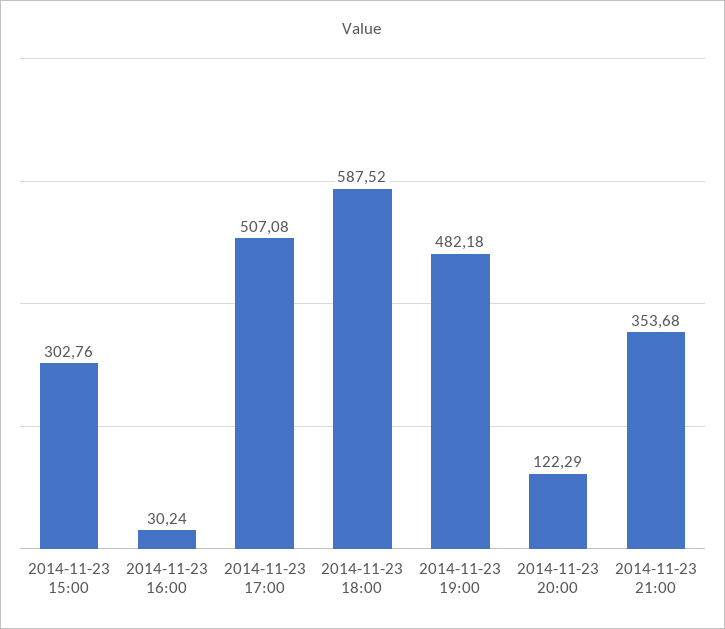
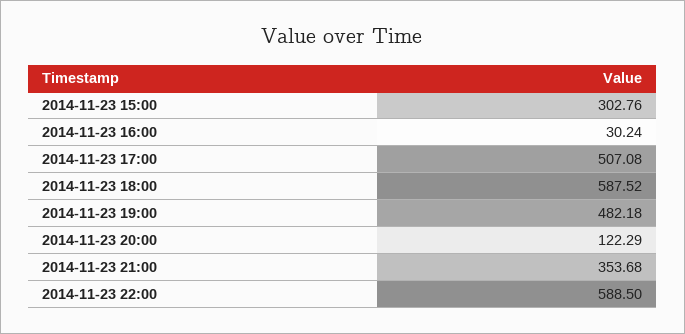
2014-11-23 22:00: none -> 588.5

